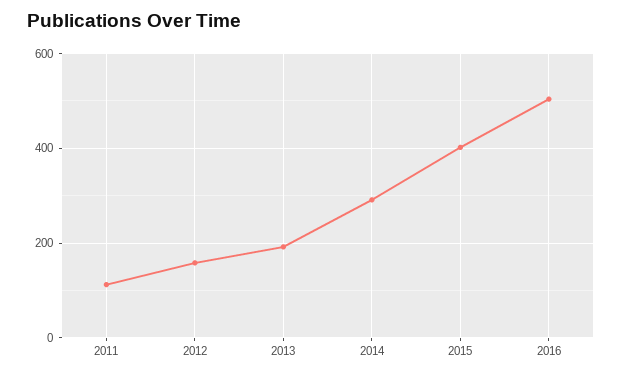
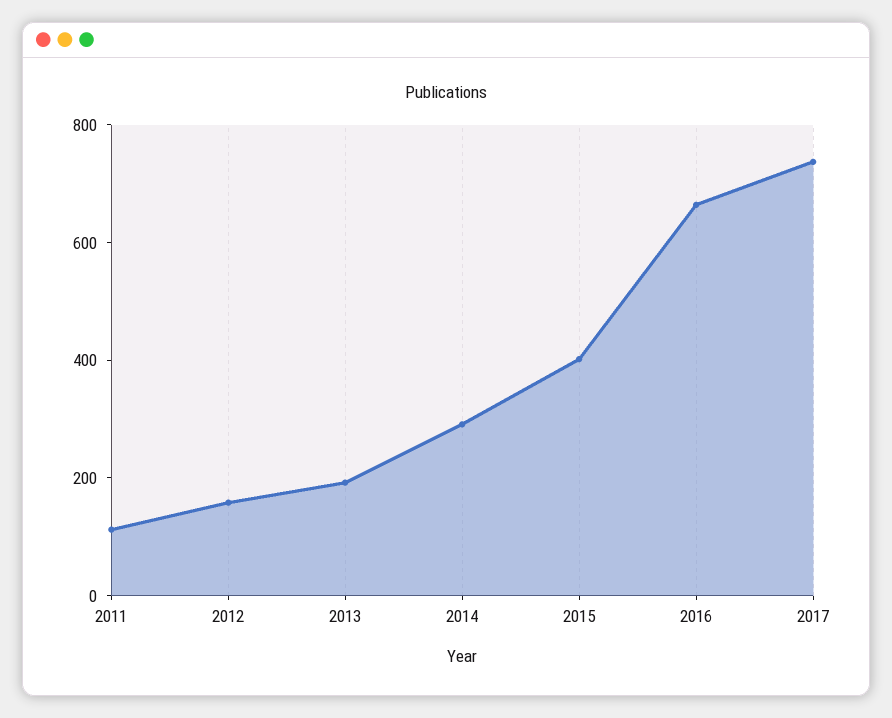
2016: 500 -> 650
2017: none -> 750

